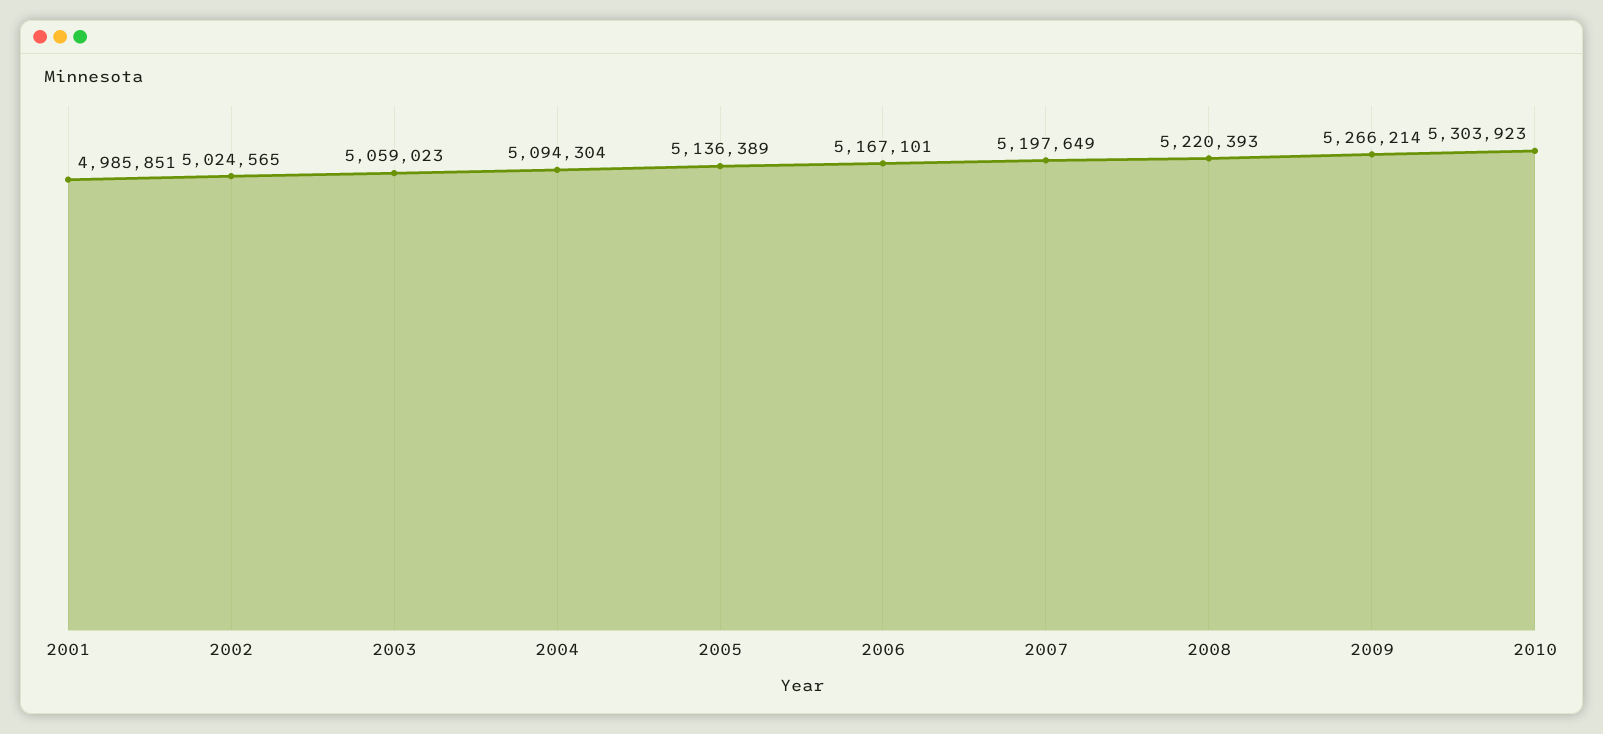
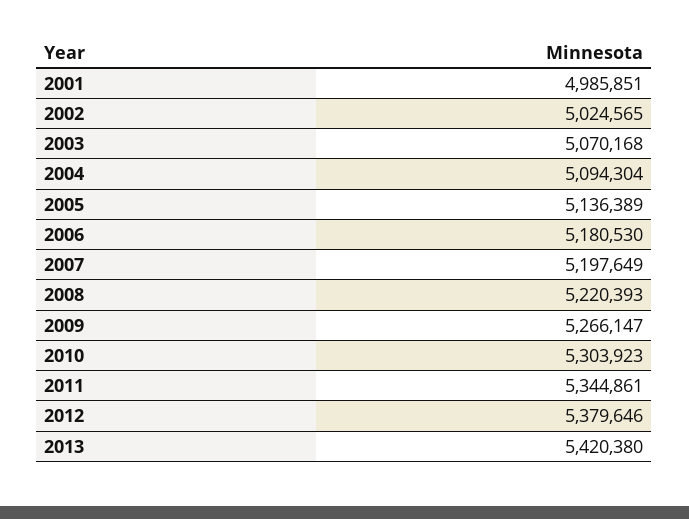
2003: 5059023 -> 5070168
2006: 5167101 -> 5180530
2009: 5266214 -> 5266147
2011: none -> 5344861
2012: none -> 5379646
2013: none -> 5420380

